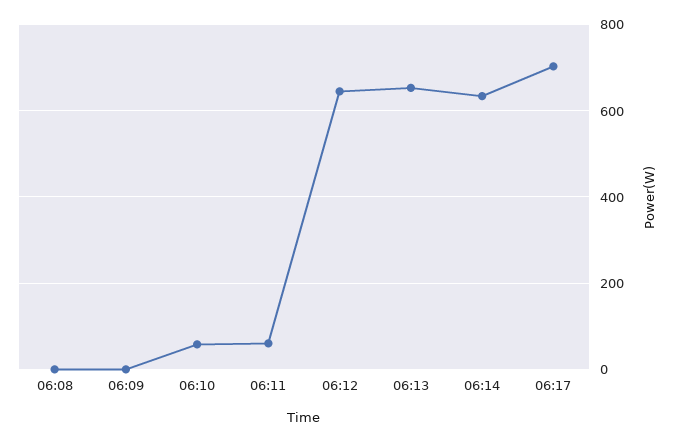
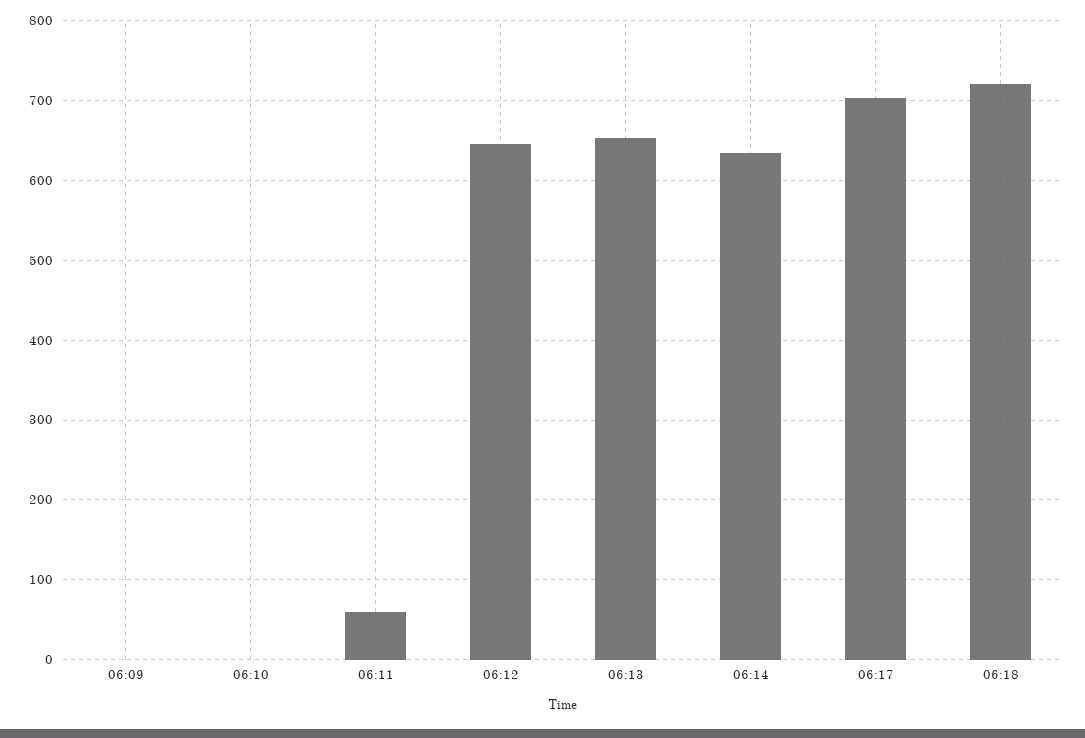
06:08: 0 -> none
06:10: 60 -> 0
06:18: none -> 720

